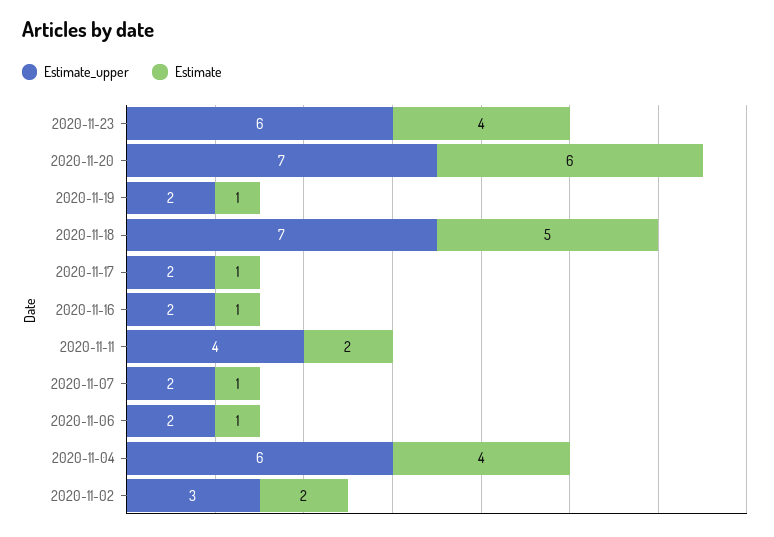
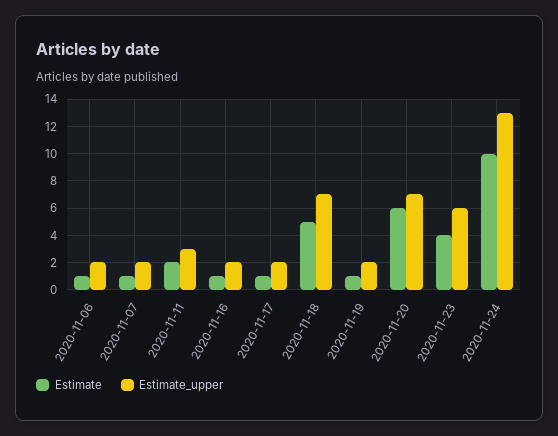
Estimate_upper, 2020-11-11: 4 -> 3
Estimate_upper, 2020-11-04: 6 -> none
Estimate, 2020-11-04: 4 -> none
Estimate_upper, 2020-11-02: 3 -> none
Estimate, 2020-11-02: 2 -> none
Estimate, 2020-11-24: none -> 10
Estimate_upper, 2020-11-24: none -> 13

